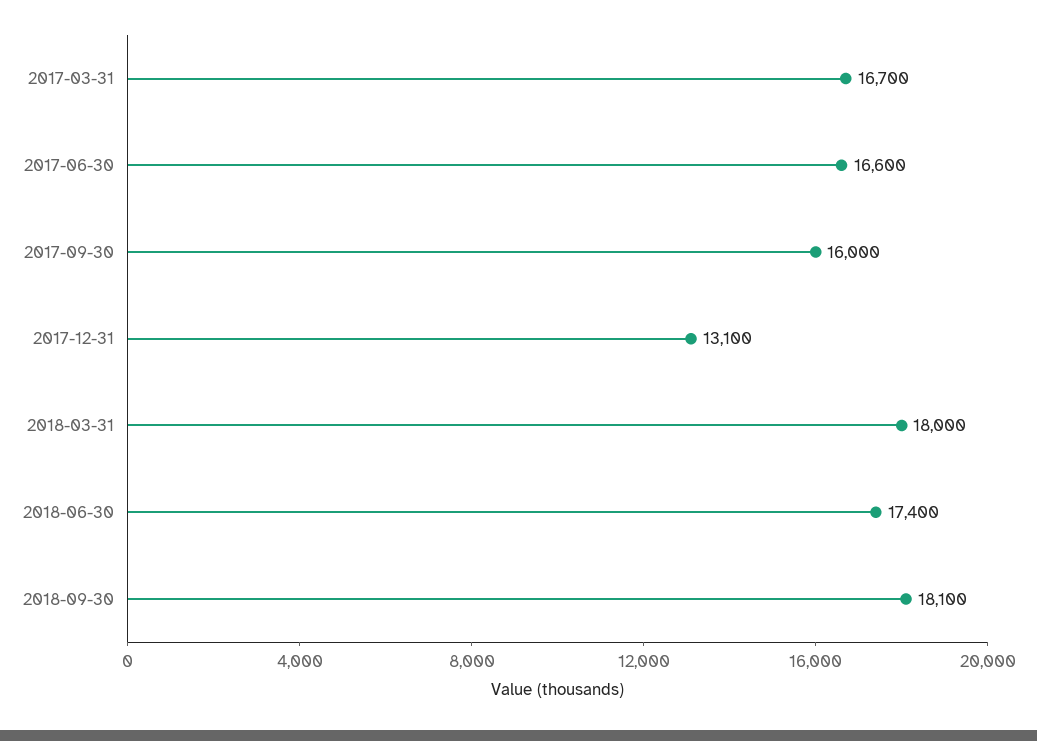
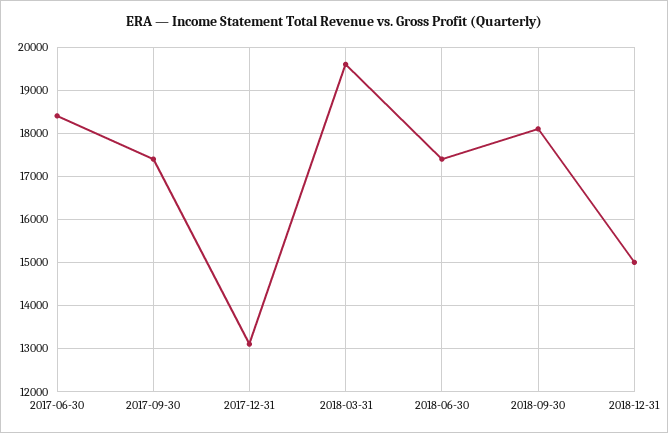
2017-03-31: 16700 -> none
2017-06-30: 16600 -> 18400
2017-09-30: 16000 -> 17400
2018-03-31: 18000 -> 19600
2018-12-31: none -> 15000

